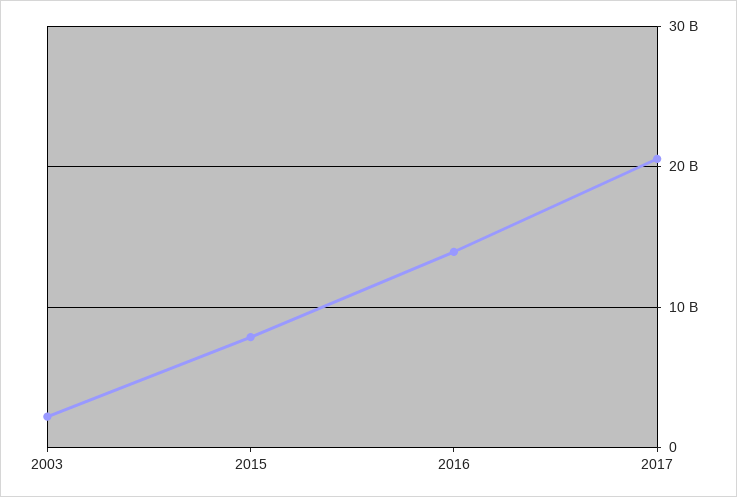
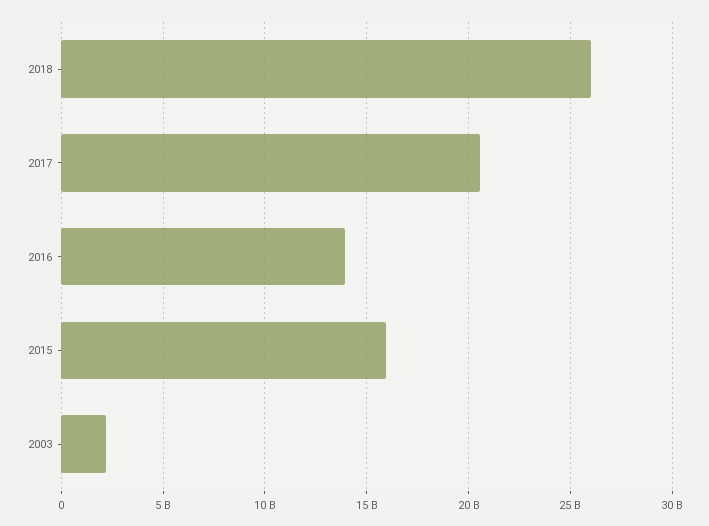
2015: 8000000000 -> 16000000000
2018: none -> 26000000000

